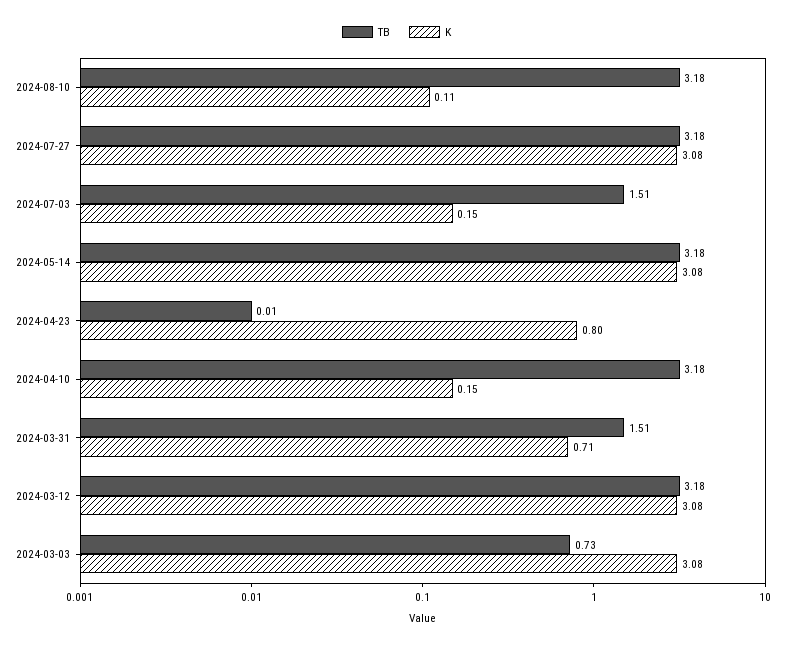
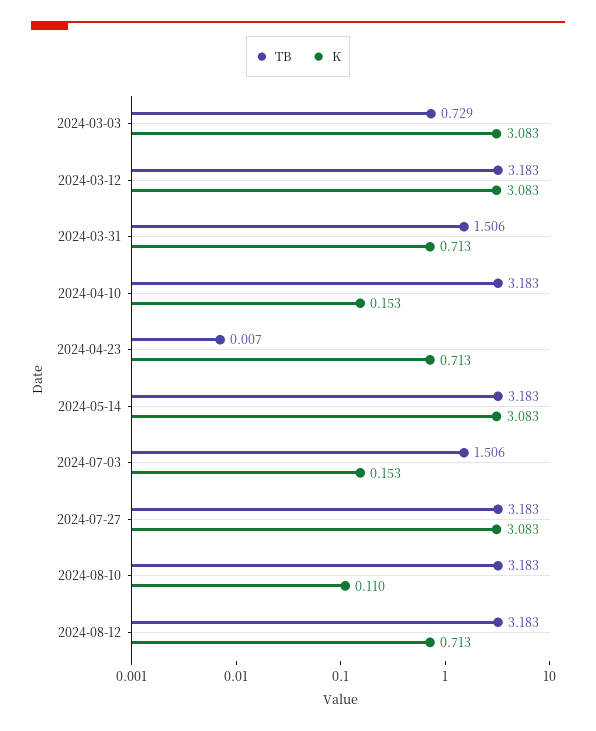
K, 2024-04-23: 0.8 -> 0.713
TB, 2024-08-12: none -> 3.183
K, 2024-08-12: none -> 0.713

